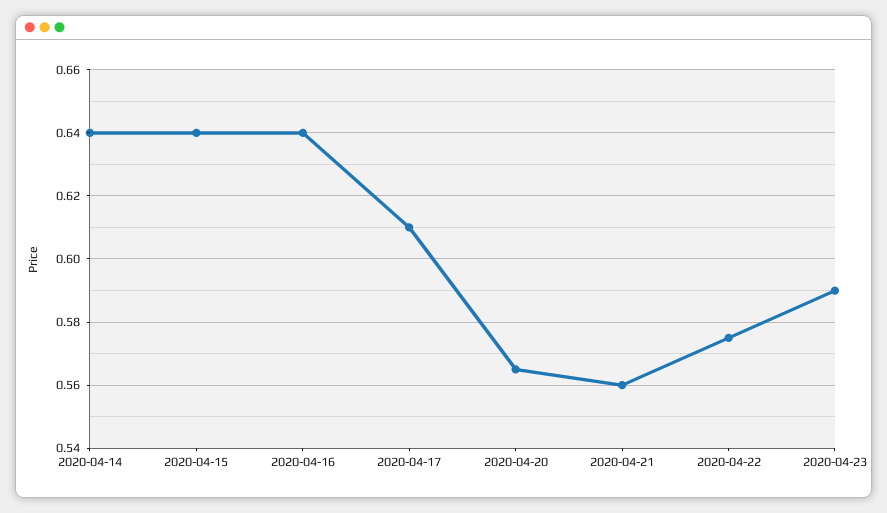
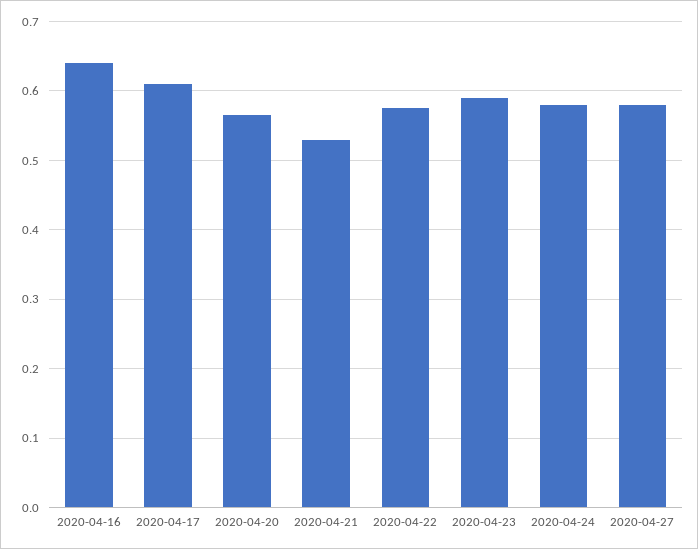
2020-04-14: 0.64 -> none
2020-04-15: 0.64 -> none
2020-04-21: 0.56 -> 0.53
2020-04-24: none -> 0.58
2020-04-27: none -> 0.58

